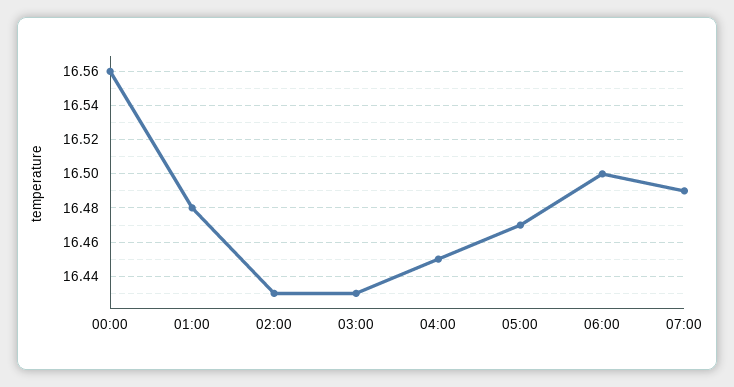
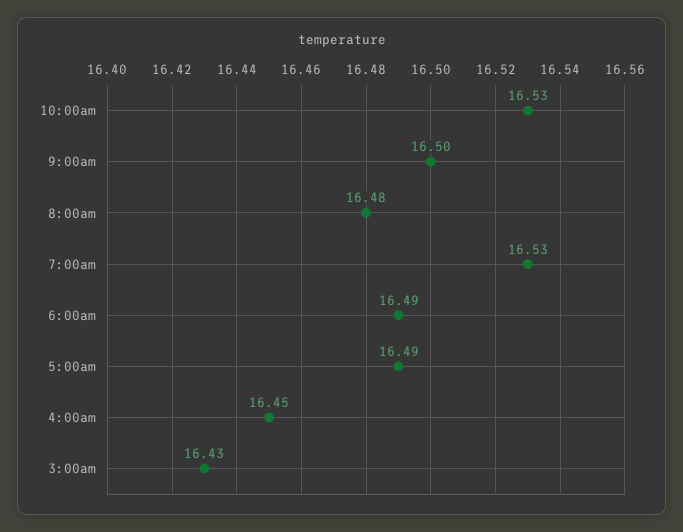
00:00: 16.56 -> none
01:00: 16.48 -> none
02:00: 16.43 -> none
05:00: 16.47 -> 16.49
06:00: 16.5 -> 16.49
07:00: 16.49 -> 16.53
10:00am: none -> 16.53
9:00am: none -> 16.5
8:00am: none -> 16.48

